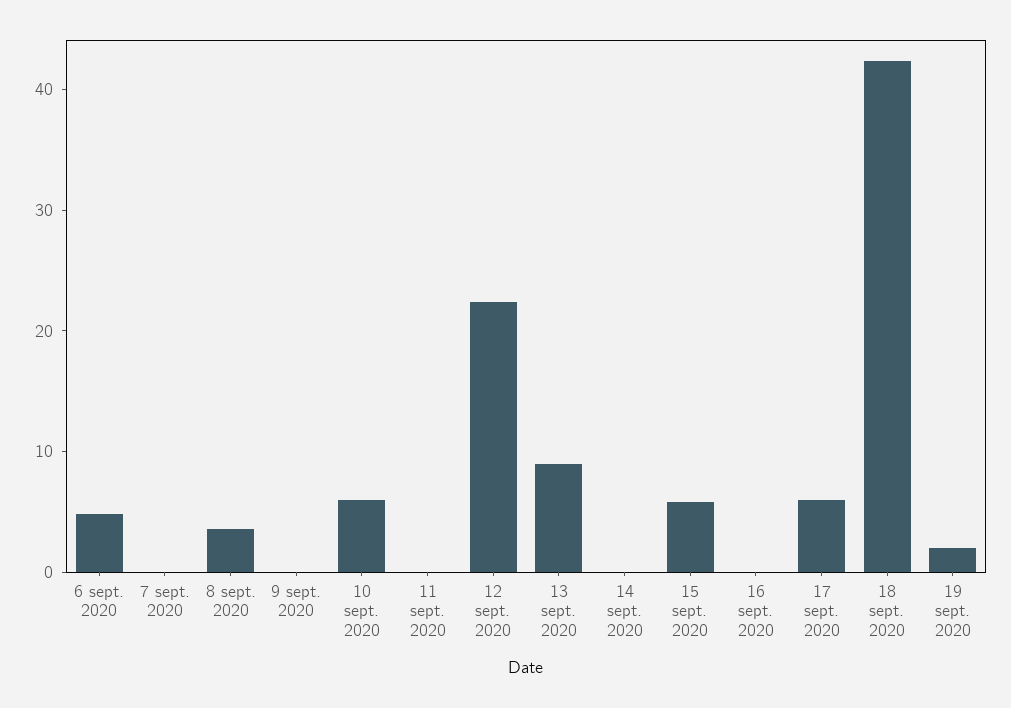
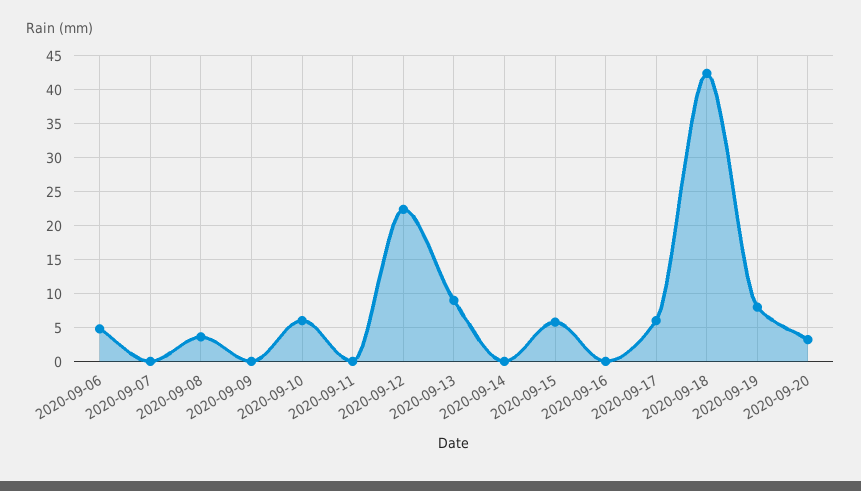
19 sept. 2020: 2 -> 8
2020-09-20: none -> 3

